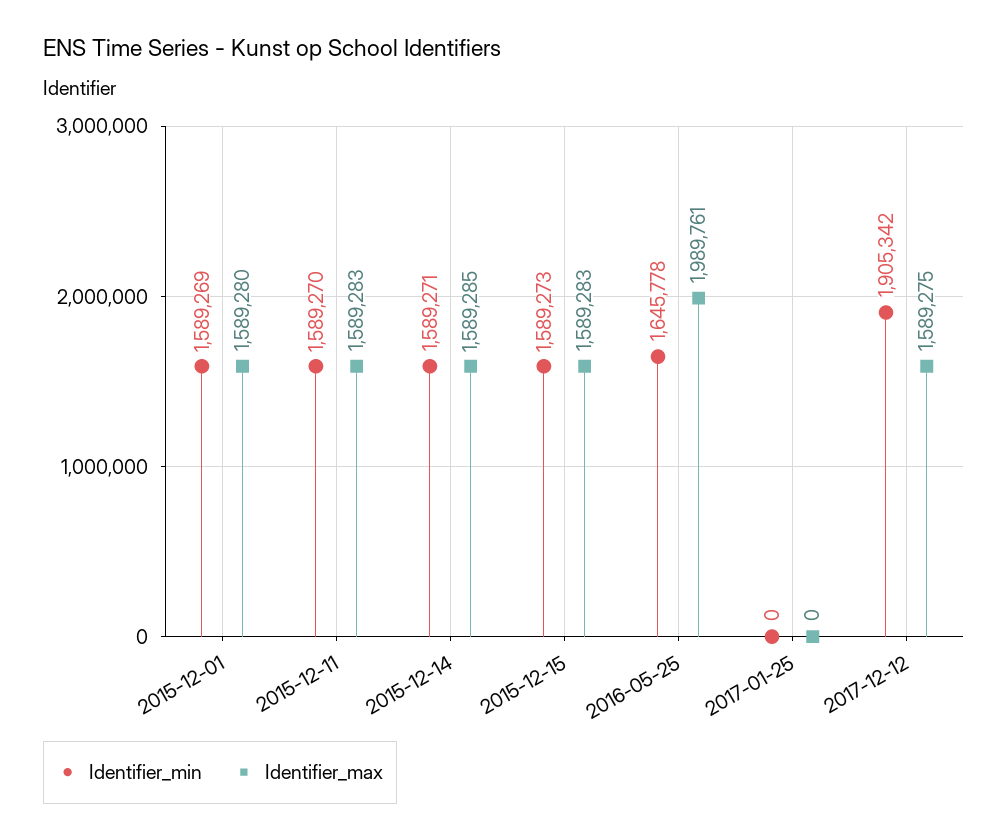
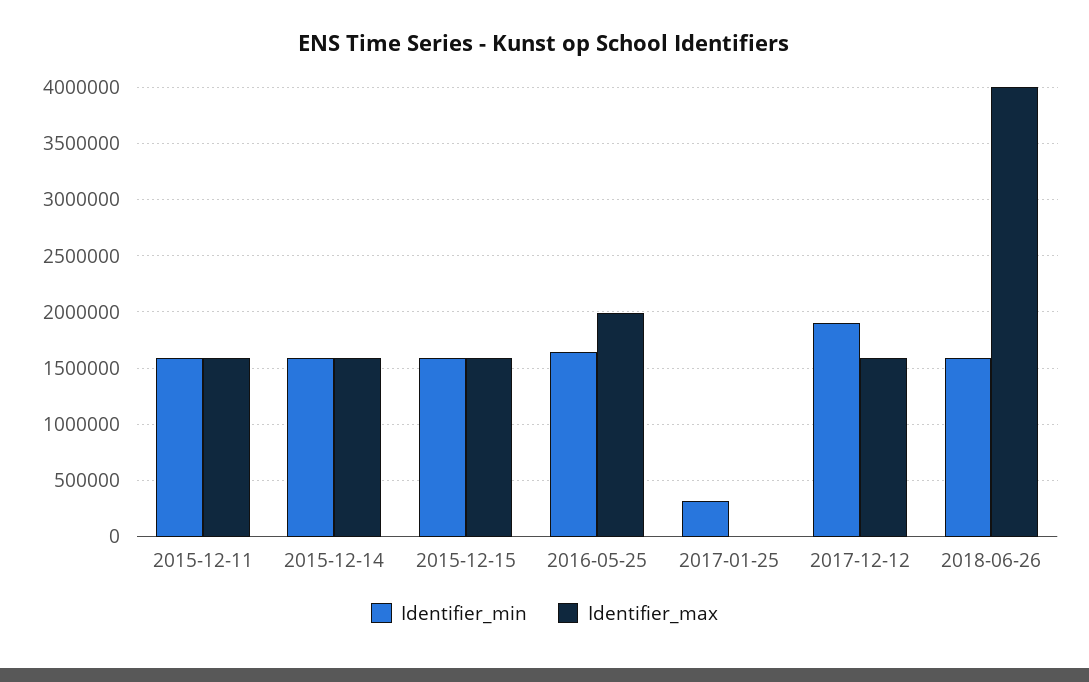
Identifier_min, 2015-12-01: 1589269 -> none
Identifier_max, 2015-12-01: 1589280 -> none
Identifier_min, 2017-01-25: 0 -> 300000
Identifier_min, 2018-06-26: none -> 1600000
Identifier_max, 2018-06-26: none -> 4000000

